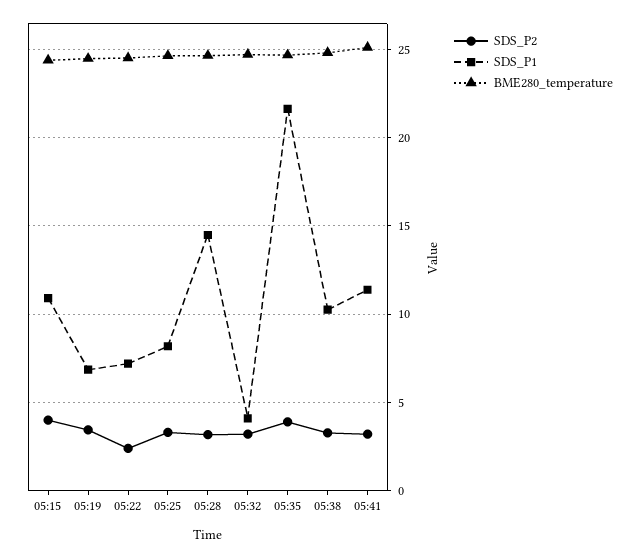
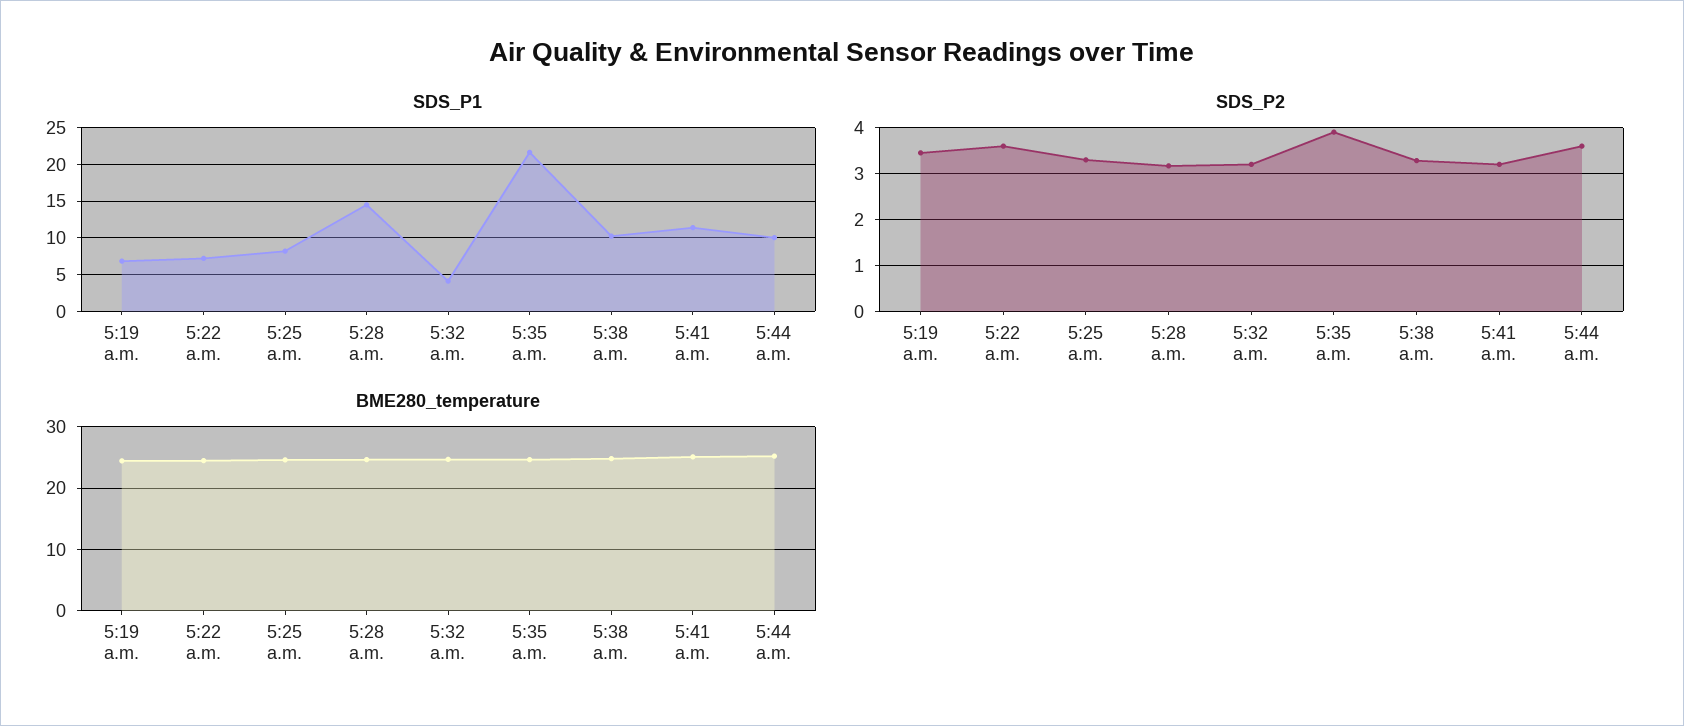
SDS_P2, 05:15: 4 -> none
SDS_P1, 05:15: 11 -> none
BME280_temperature, 05:15: 24.5 -> none
SDS_P2, 05:22: 2.5 -> 3.6
SDS_P1, 5:44 a.m.: none -> 10
SDS_P2, 5:44 a.m.: none -> 3.6
BME280_temperature, 5:44 a.m.: none -> 25

